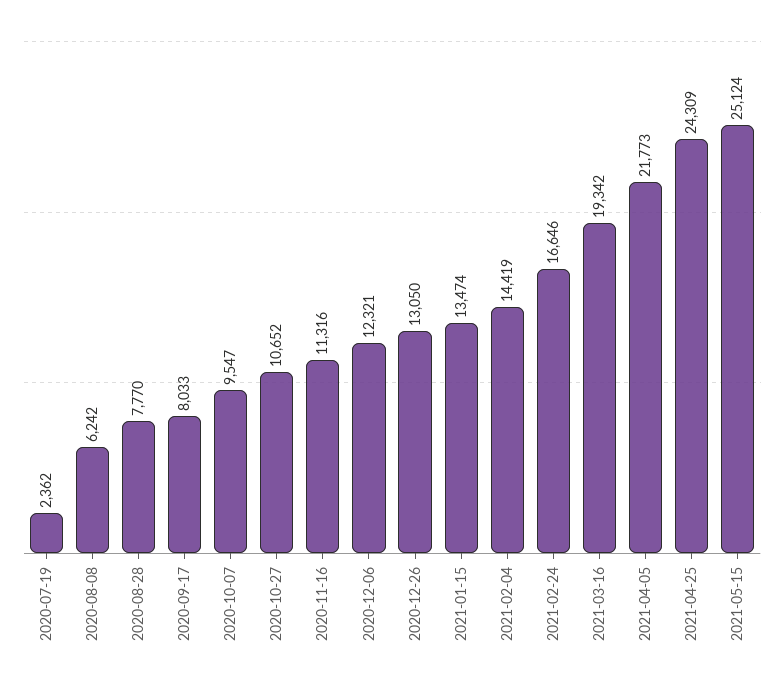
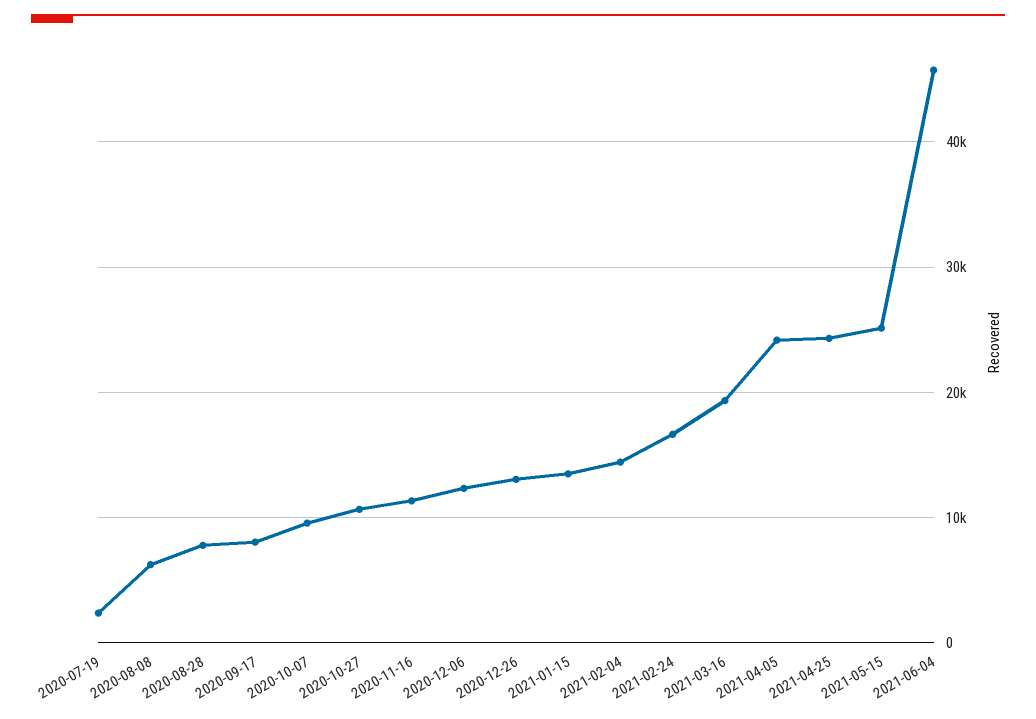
2021-04-05: 21773 -> 24000
2021-06-04: none -> 46000

